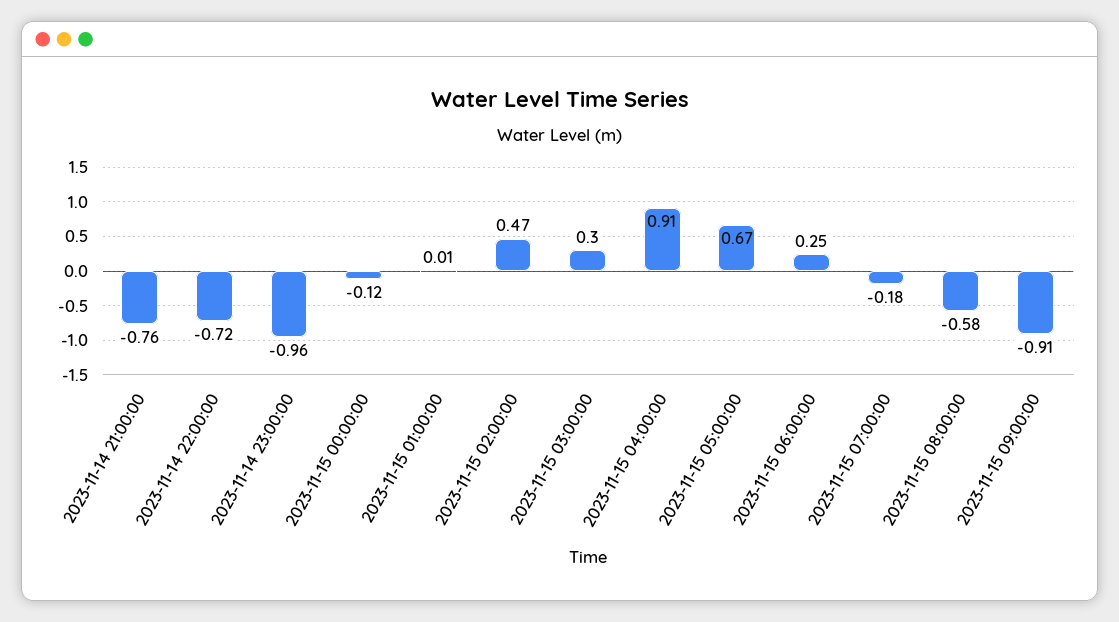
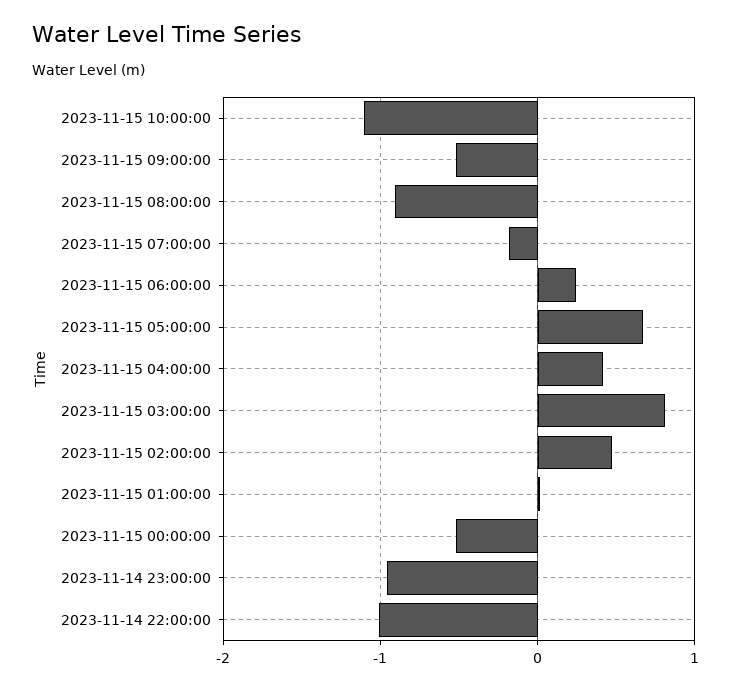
2023-11-14 21:00:00: -0.76 -> none
2023-11-14 22:00:00: -0.72 -> -1
2023-11-15 00:00:00: -0.12 -> -0.5
2023-11-15 03:00:00: 0.3 -> 0.8
2023-11-15 04:00:00: 0.91 -> 0.4
2023-11-15 08:00:00: -0.58 -> -0.9
2023-11-15 09:00:00: -0.91 -> -0.5
2023-11-15 10:00:00: none -> -1.1

